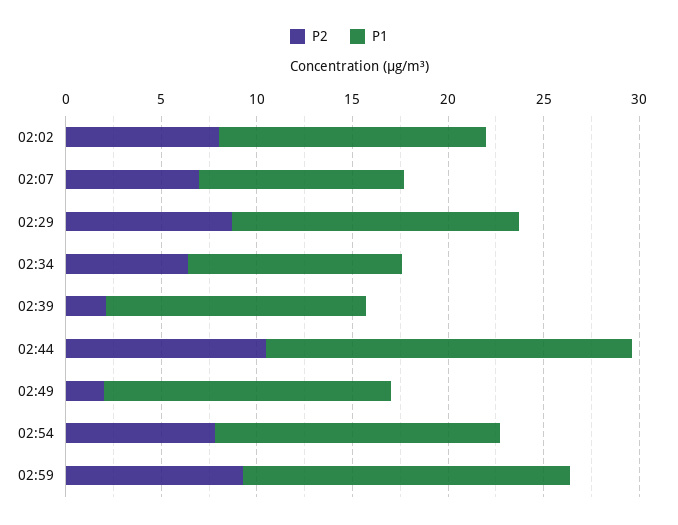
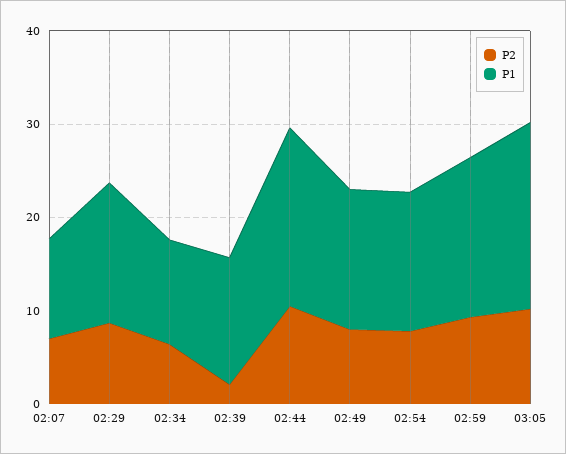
P2, 02:02: 8 -> none
P1, 02:02: 14 -> none
P2, 02:49: 2 -> 8
P2, 03:05: none -> 10
P1, 03:05: none -> 20

